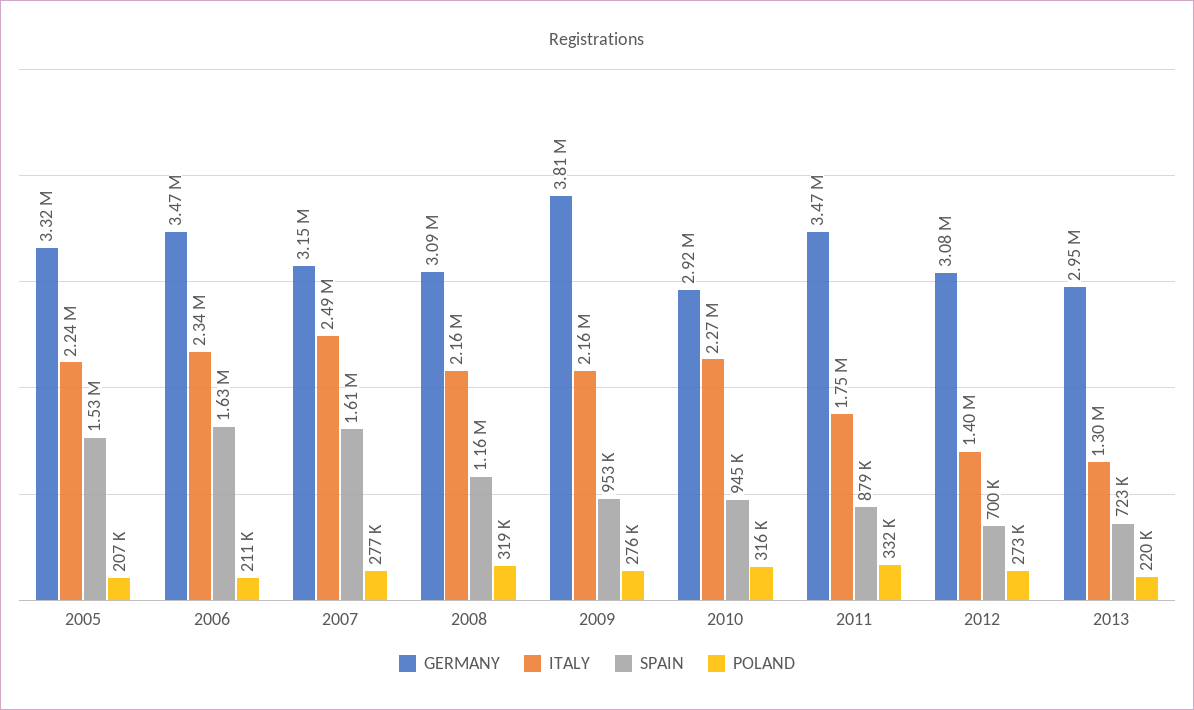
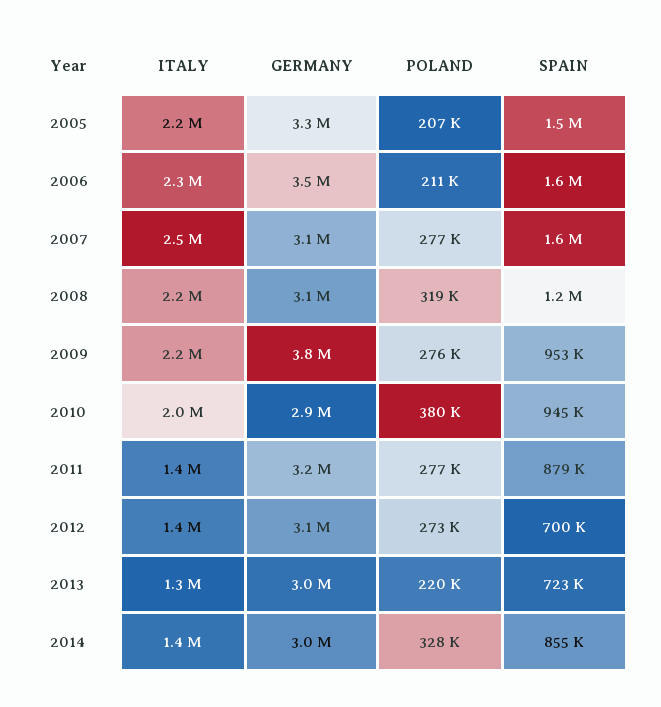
ITALY, 2010: 2270000 -> 2000000
POLAND, 2010: 316000 -> 380000
GERMANY, 2011: 3470000 -> 3200000
ITALY, 2011: 1750000 -> 1400000
POLAND, 2011: 332000 -> 277000
ITALY, 2014: none -> 1400000
GERMANY, 2014: none -> 3000000
POLAND, 2014: none -> 328000
SPAIN, 2014: none -> 855000

